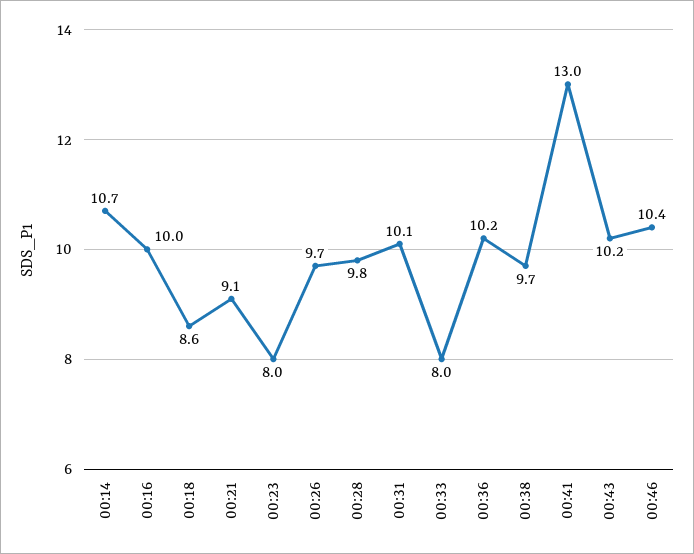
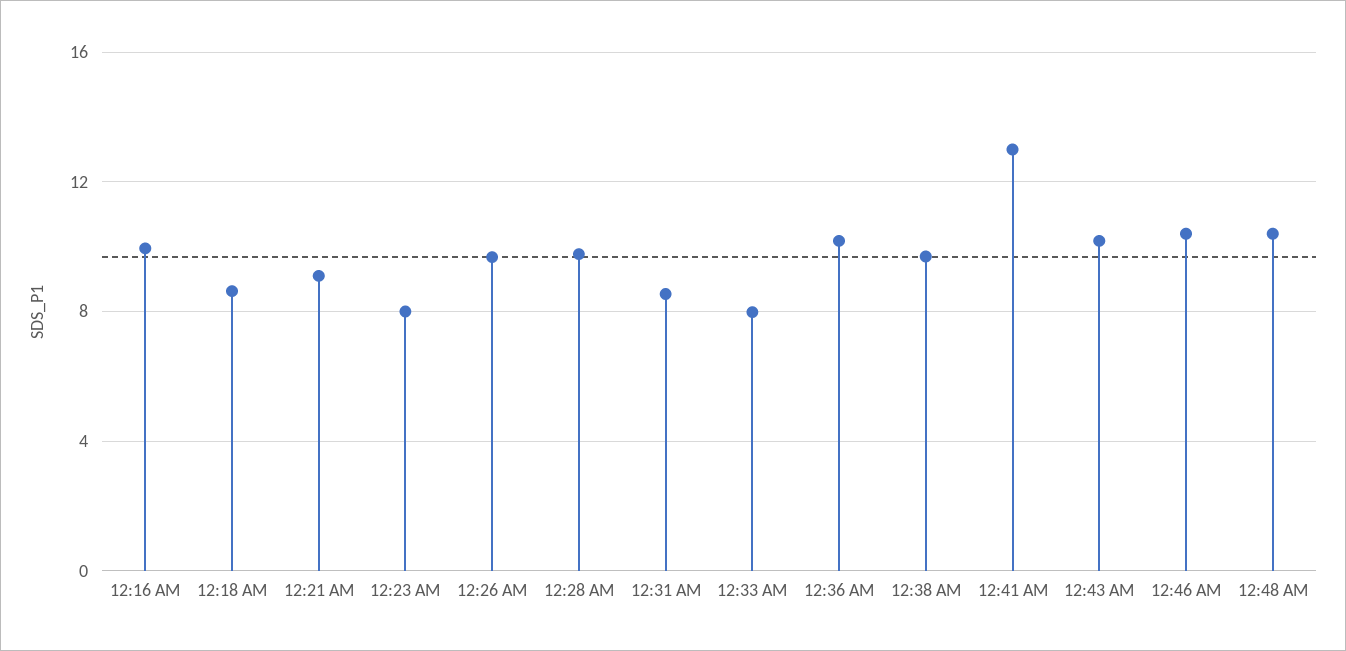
00:14: 10.7 -> none
00:31: 10.1 -> 8.5
12:48 AM: none -> 10.5

